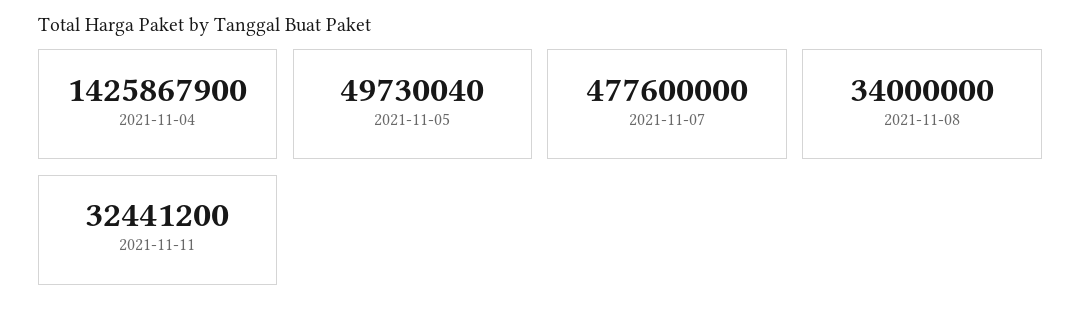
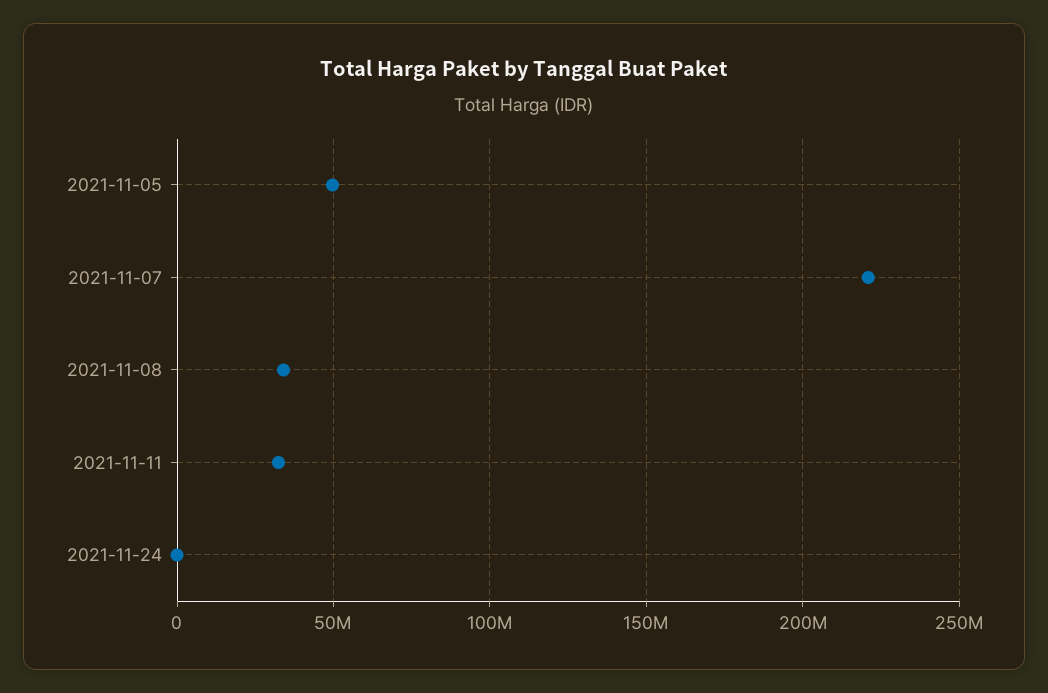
2021-11-04: 1425867900 -> none
2021-11-07: 477600000 -> 220000000
2021-11-24: none -> 0

